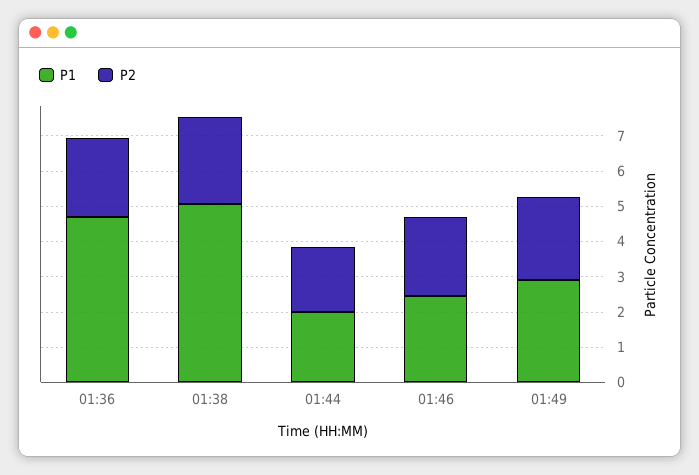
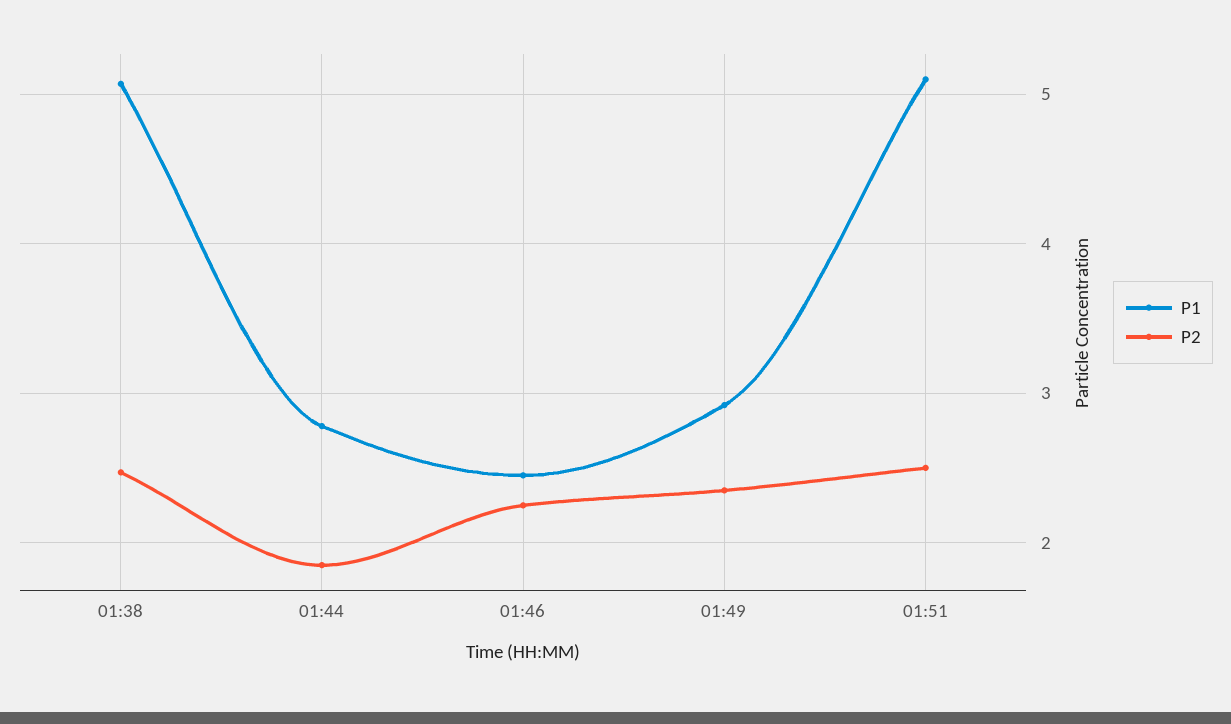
P1, 01:36: 4.75 -> none
P2, 01:36: 2.25 -> none
P1, 01:44: 2 -> 2.8
P1, 01:51: none -> 5.1
P2, 01:51: none -> 2.5

